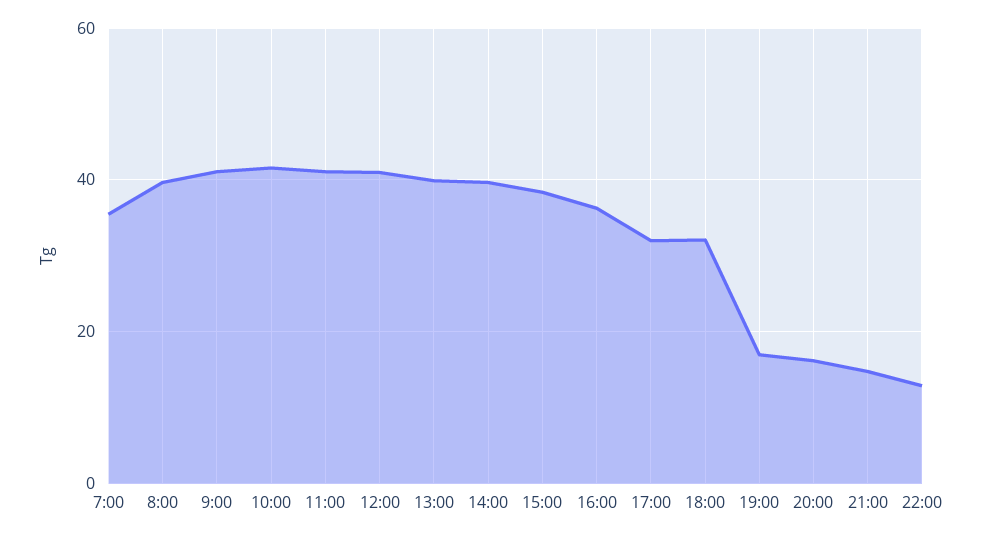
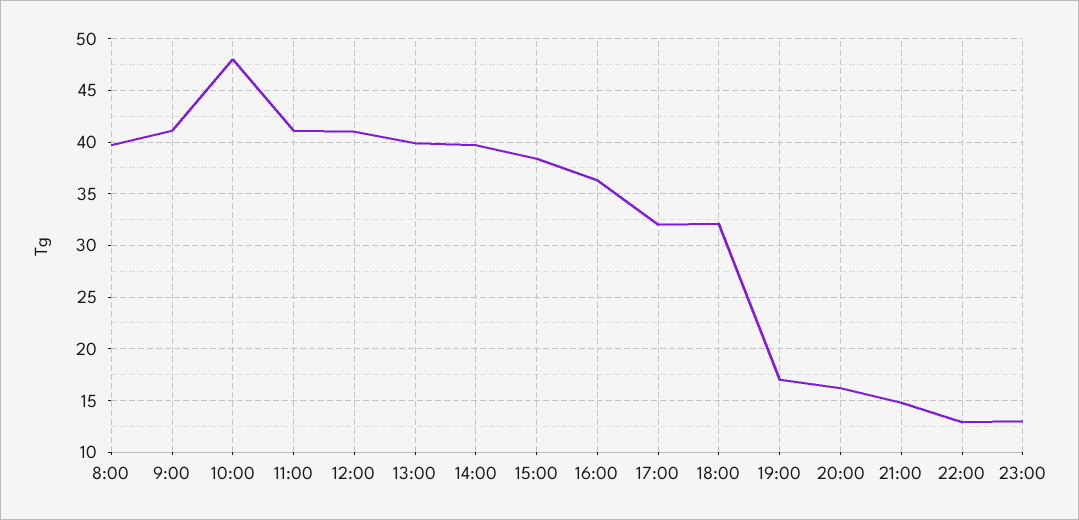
7:00: 36 -> none
10:00: 42 -> 48
23:00: none -> 13

